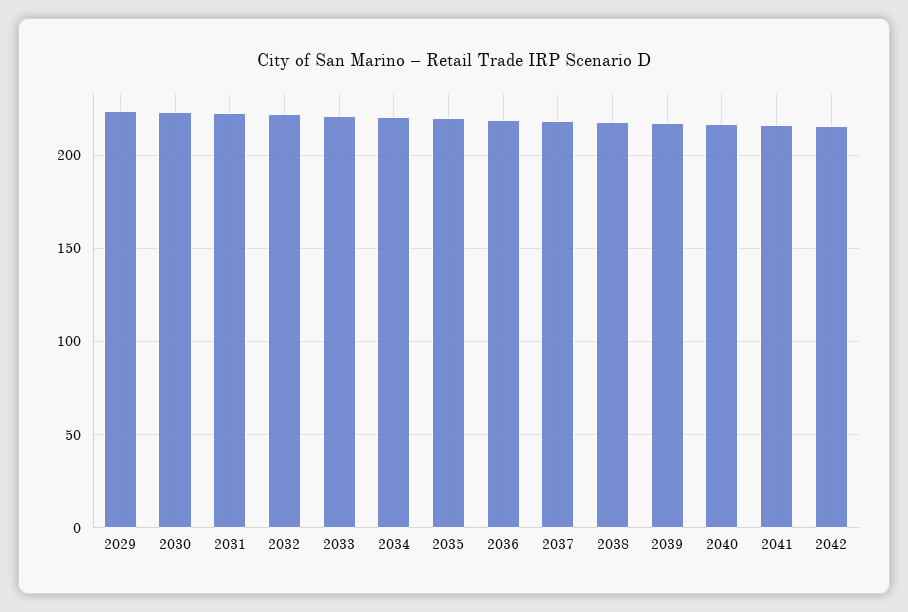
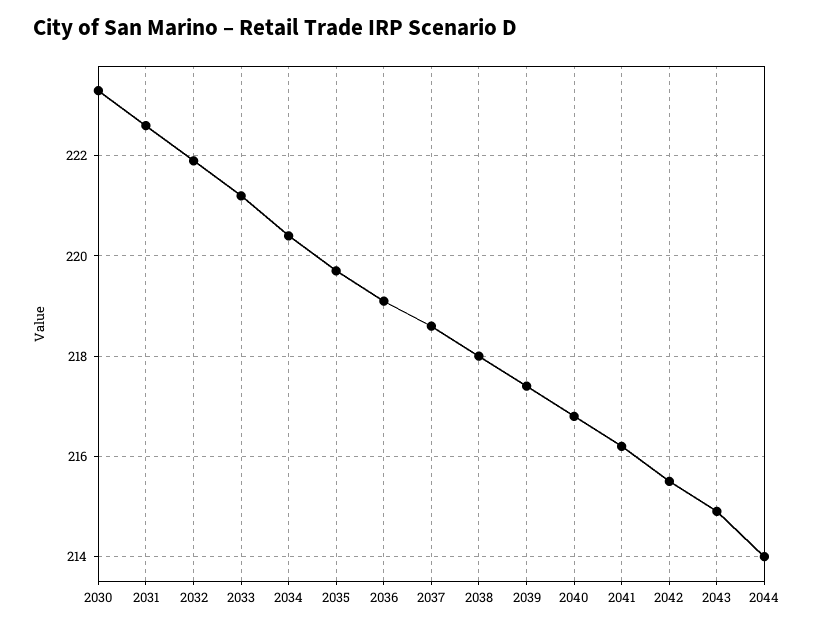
2029: 225 -> none
2043: none -> 215
2044: none -> 214

